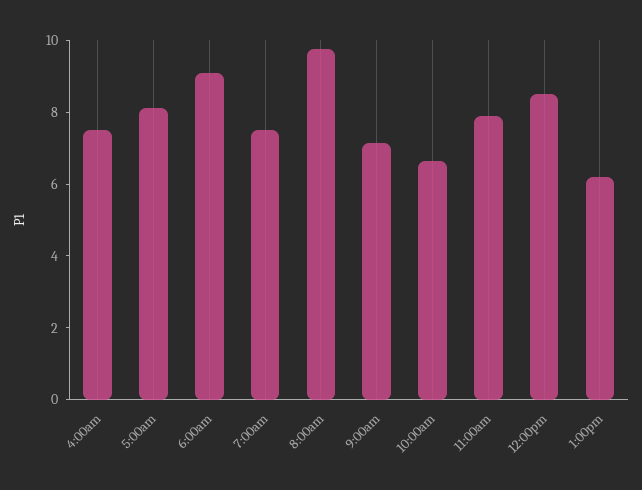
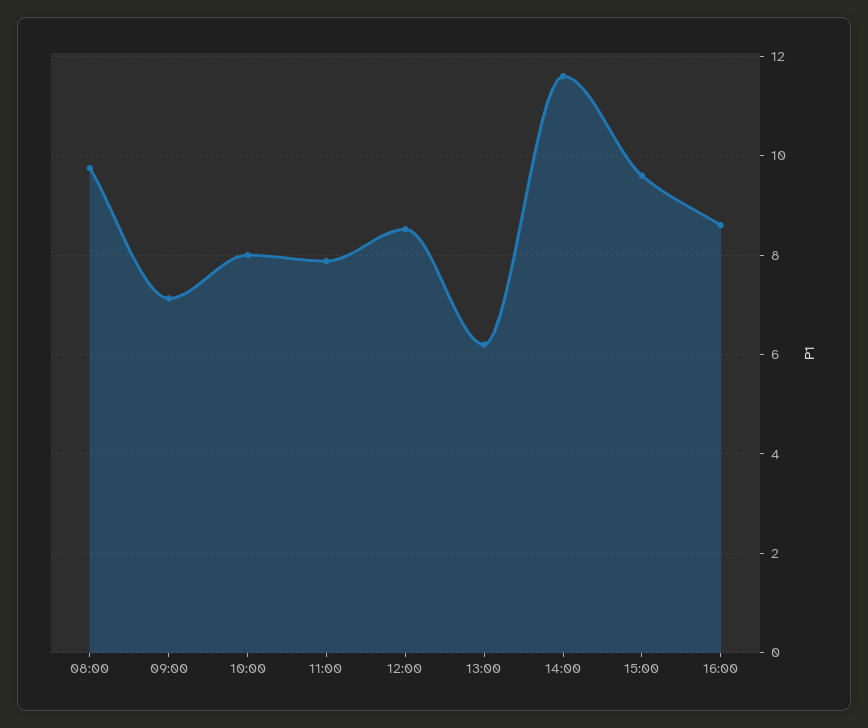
4:00am: 7.5 -> none
5:00am: 8 -> none
6:00am: 9 -> none
7:00am: 7.5 -> none
10:00am: 6.5 -> 8
14:00: none -> 11.6
15:00: none -> 9.6
16:00: none -> 8.6

